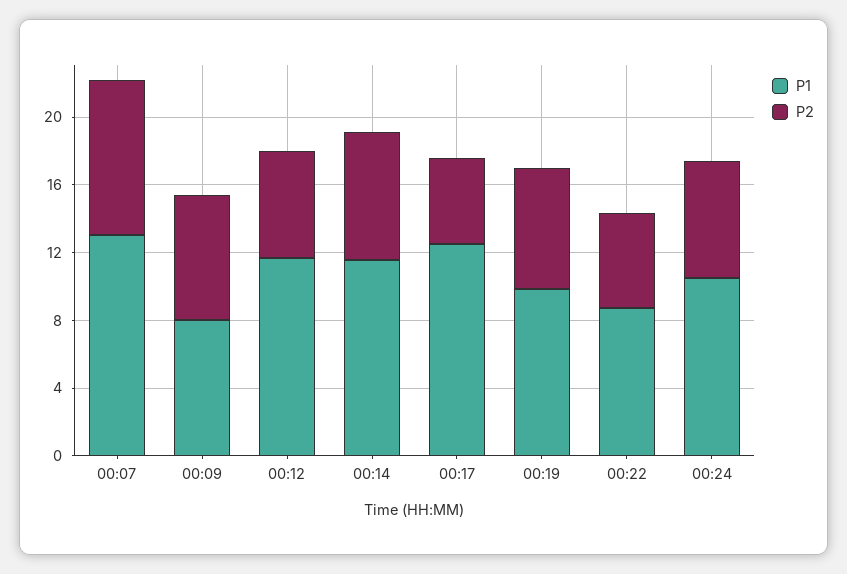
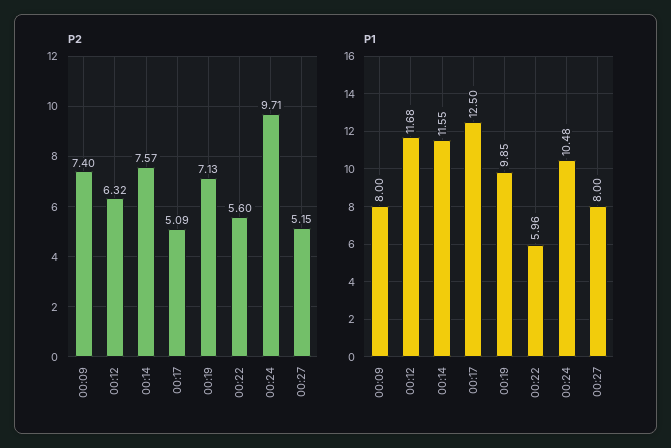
P1, 00:07: 13 -> none
P2, 00:07: 9 -> none
P1, 00:22: 9 -> 5.96
P2, 00:24: 7 -> 9.71
P2, 00:27: none -> 5.15
P1, 00:27: none -> 8

